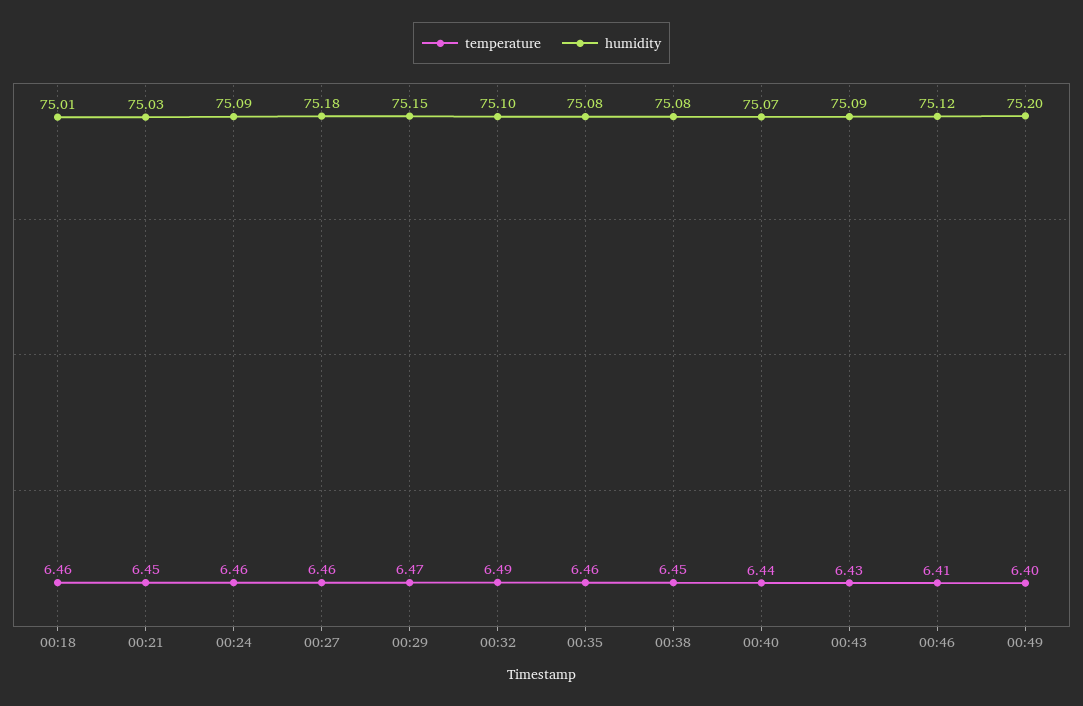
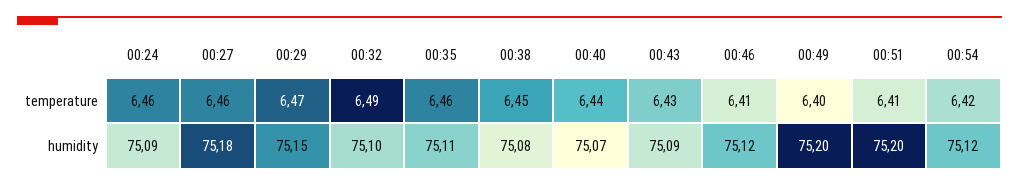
temperature, 00:18: 6.46 -> none
humidity, 00:18: 75.01 -> none
temperature, 00:21: 6.45 -> none
humidity, 00:21: 75.03 -> none
humidity, 00:35: 75.08 -> 75.11
temperature, 00:51: none -> 6.41
temperature, 00:54: none -> 6.42
humidity, 00:51: none -> 75.2
humidity, 00:54: none -> 75.12

